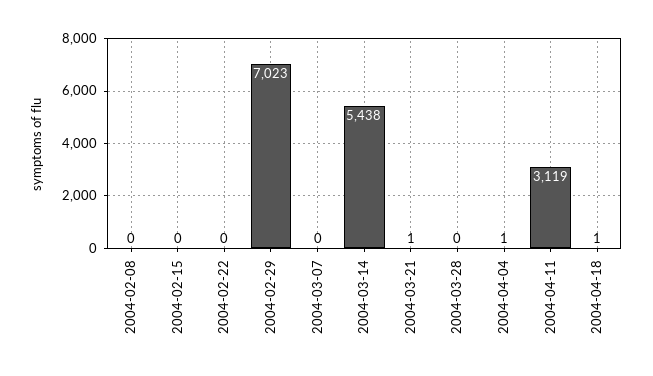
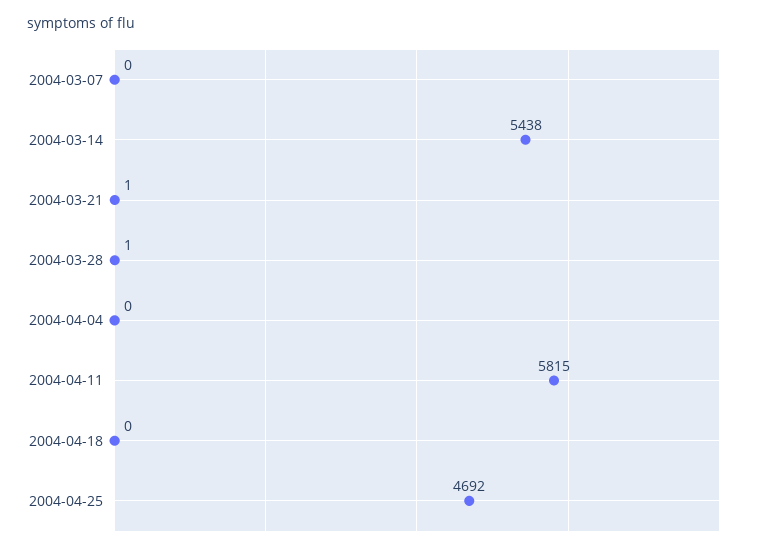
2004-02-08: 0 -> none
2004-02-15: 0 -> none
2004-02-22: 0 -> none
2004-02-29: 7023 -> none
2004-03-28: 0 -> 1
2004-04-04: 1 -> 0
2004-04-11: 3119 -> 5815
2004-04-18: 1 -> 0
2004-04-25: none -> 4692

